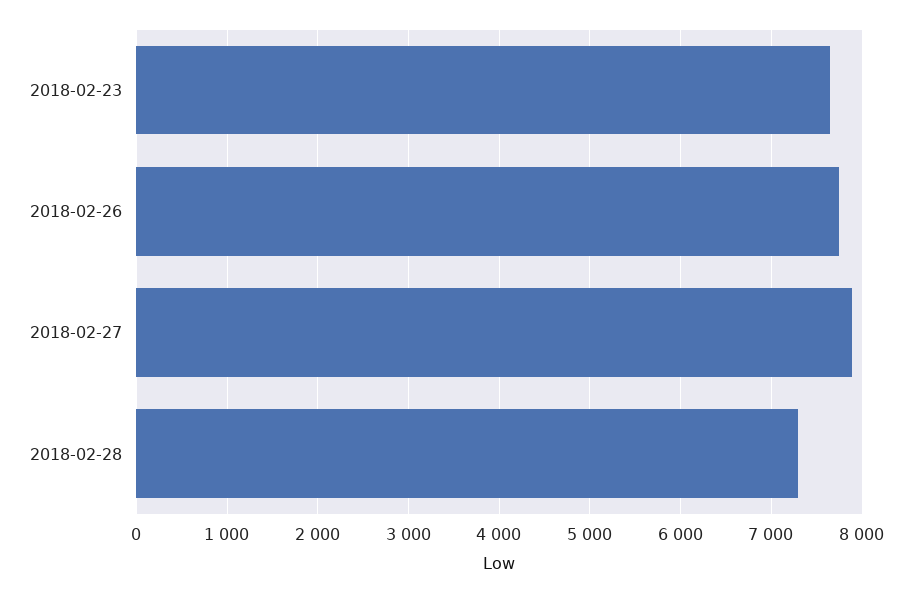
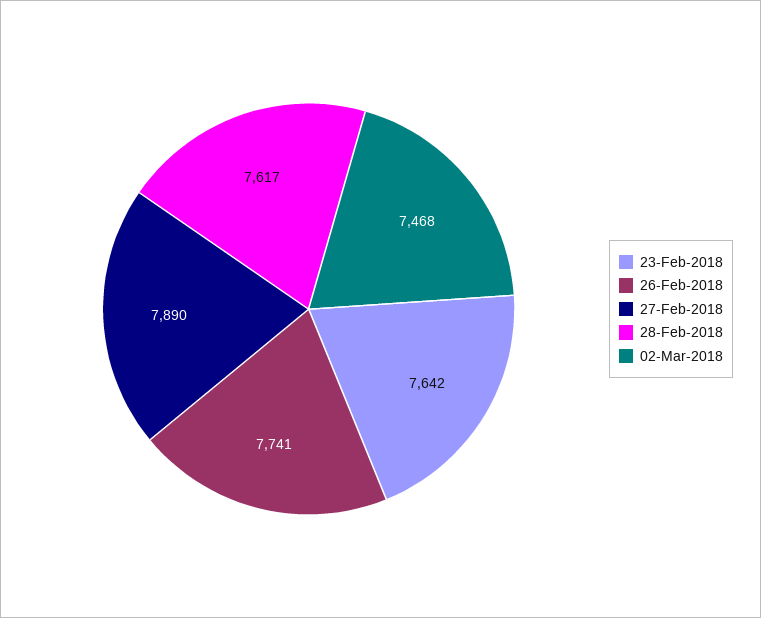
2018-02-28: 7300 -> 7617
02-Mar-2018: none -> 7468

